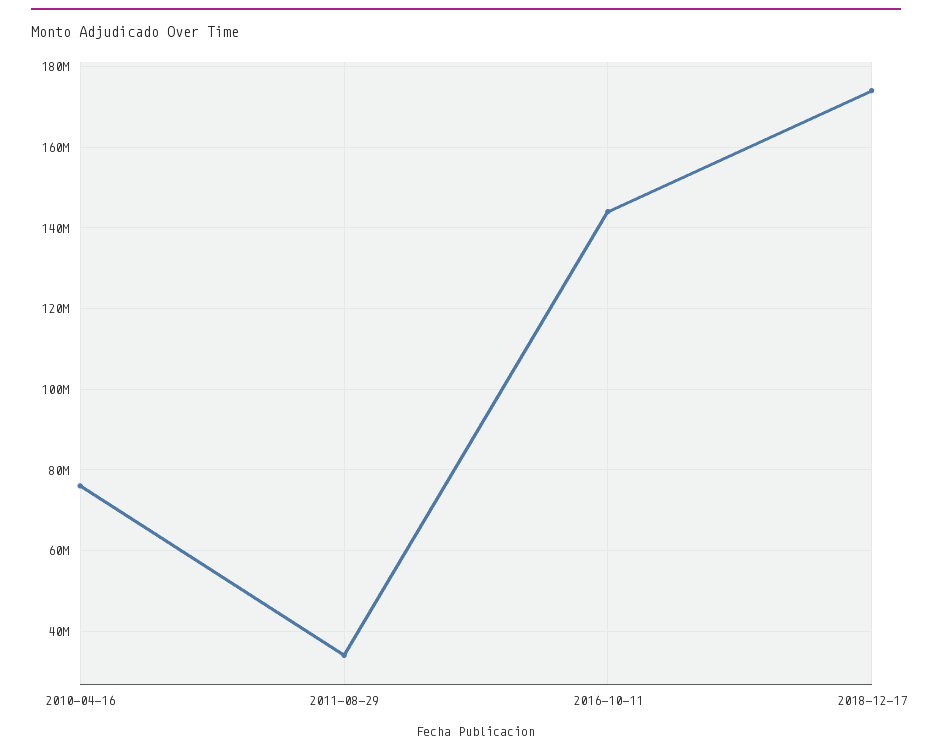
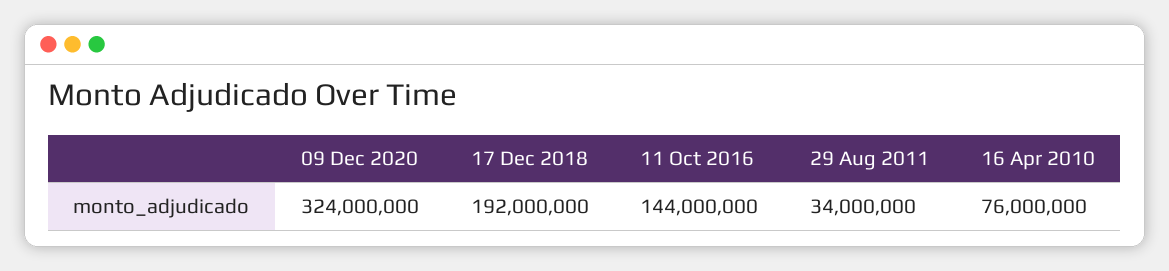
2018-12-17: 174000000 -> 192000000
09 Dec 2020: none -> 324000000

